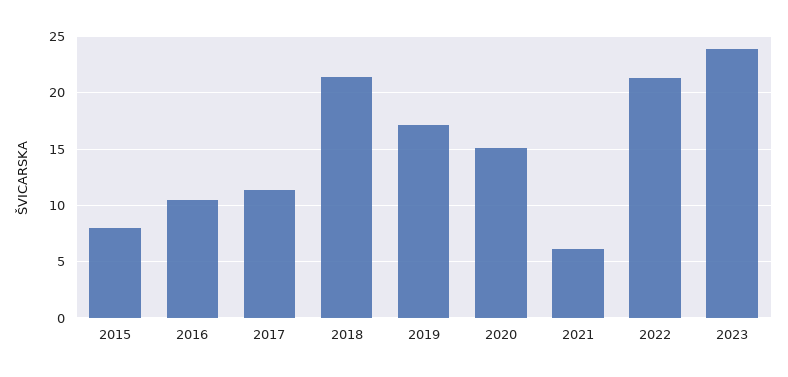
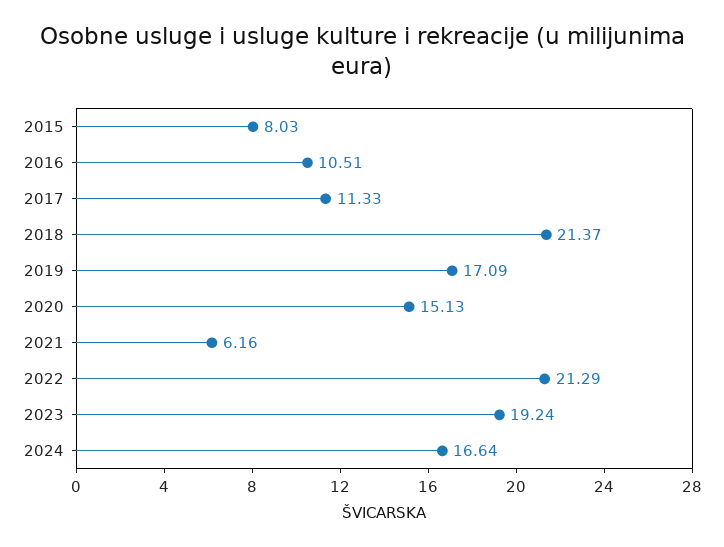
2023: 24 -> 19.24
2024: none -> 16.64

